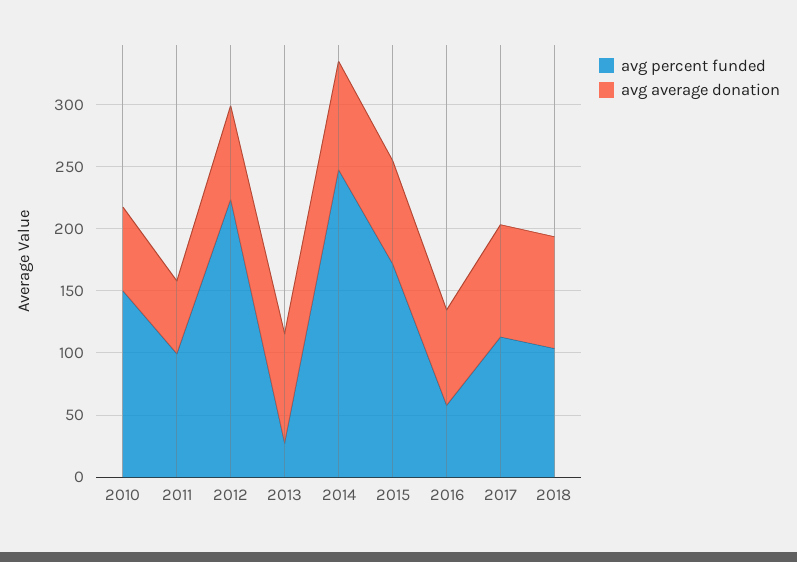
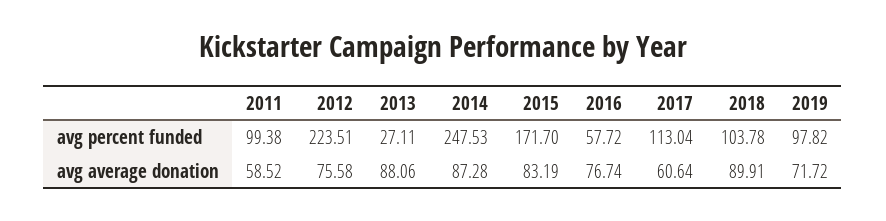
avg percent funded, 2010: 150 -> none
avg average donation, 2010: 70 -> none
avg average donation, 2017: 90 -> 60.64
avg percent funded, 2019: none -> 97.82
avg average donation, 2019: none -> 71.72

